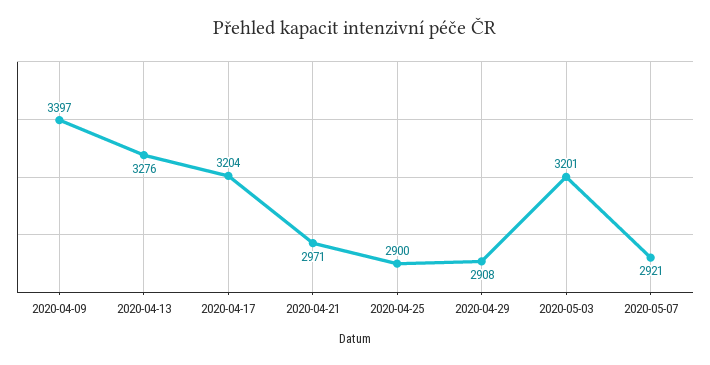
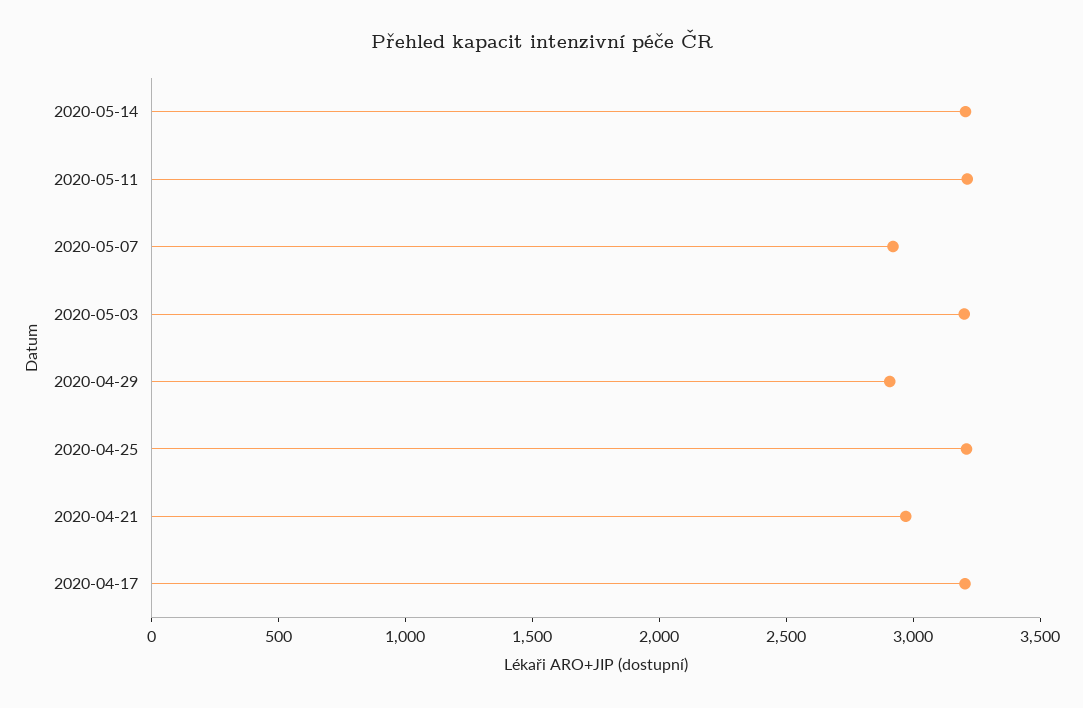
2020-04-09: 3397 -> none
2020-04-13: 3276 -> none
2020-04-25: 2900 -> 3200
2020-05-14: none -> 3200
2020-05-11: none -> 3200

